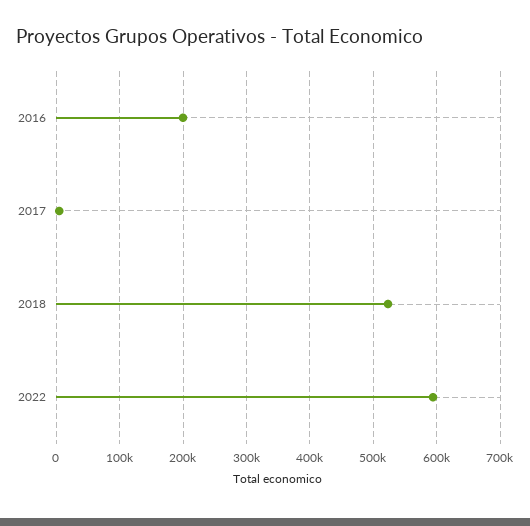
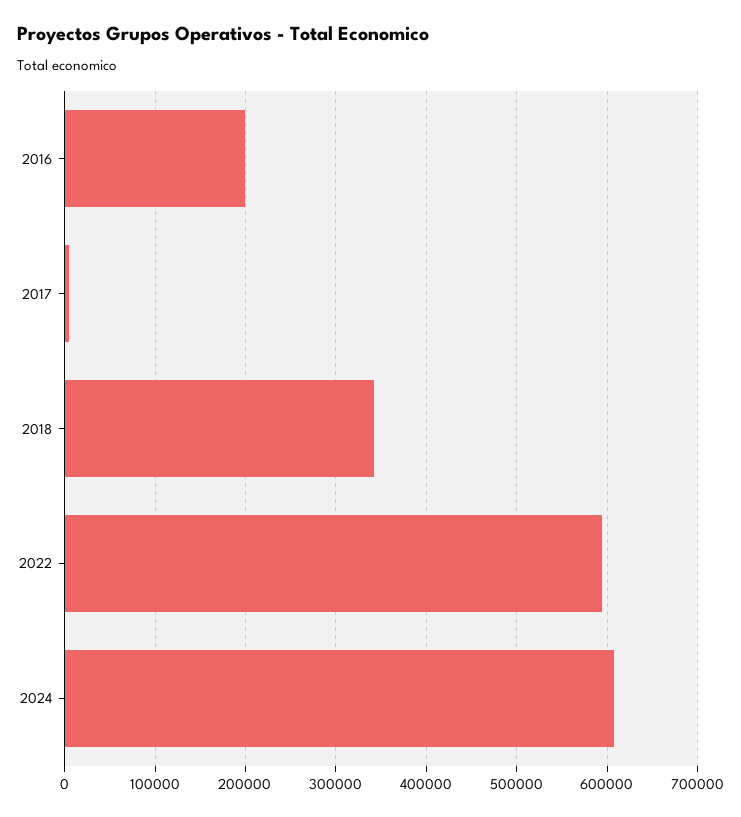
2018: 520000 -> 340000
2024: none -> 610000

